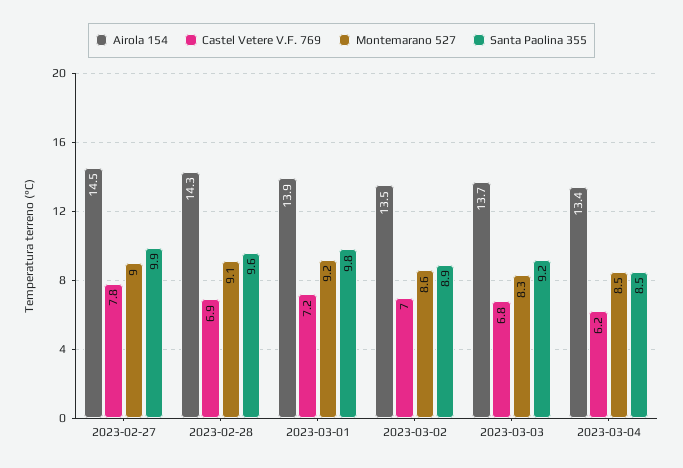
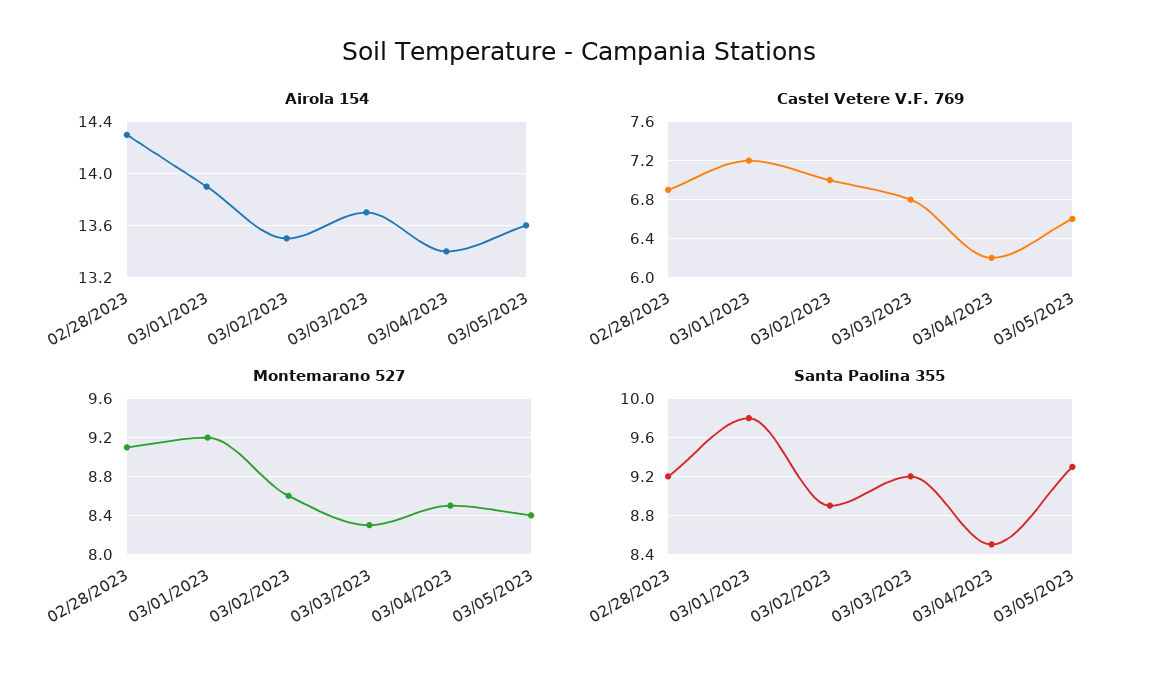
Airola 154, 2023-02-27: 14.5 -> none
Castel Vetere V.F. 769, 2023-02-27: 7.8 -> none
Montemarano 527, 2023-02-27: 9 -> none
Santa Paolina 355, 2023-02-27: 9.9 -> none
Santa Paolina 355, 2023-02-28: 9.6 -> 9.2
Airola 154, 03/05/2023: none -> 13.6
Castel Vetere V.F. 769, 03/05/2023: none -> 6.6
Montemarano 527, 03/05/2023: none -> 8.4
Santa Paolina 355, 03/05/2023: none -> 9.3

